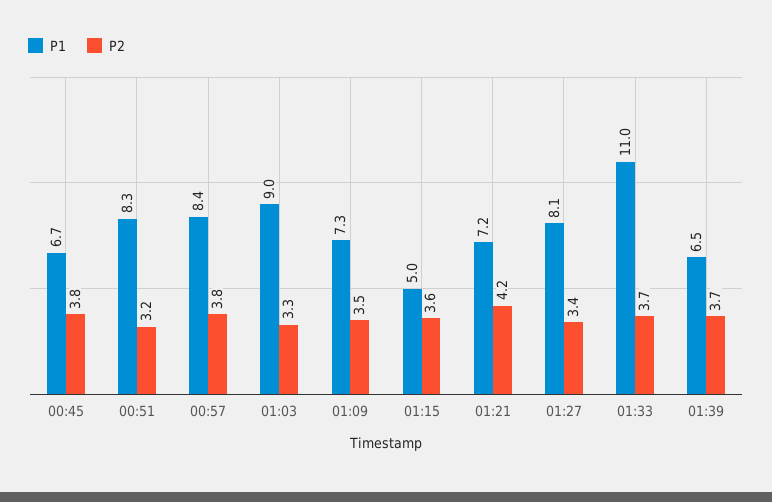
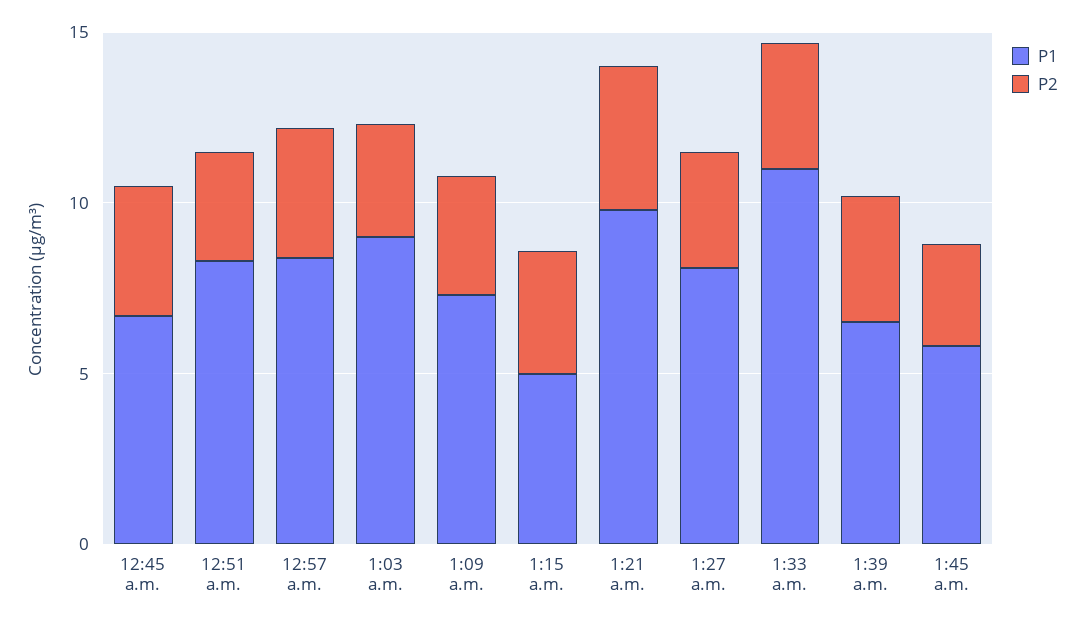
P1, 01:21: 7.2 -> 10
P1, 1:45 a.m.: none -> 6
P2, 1:45 a.m.: none -> 3

